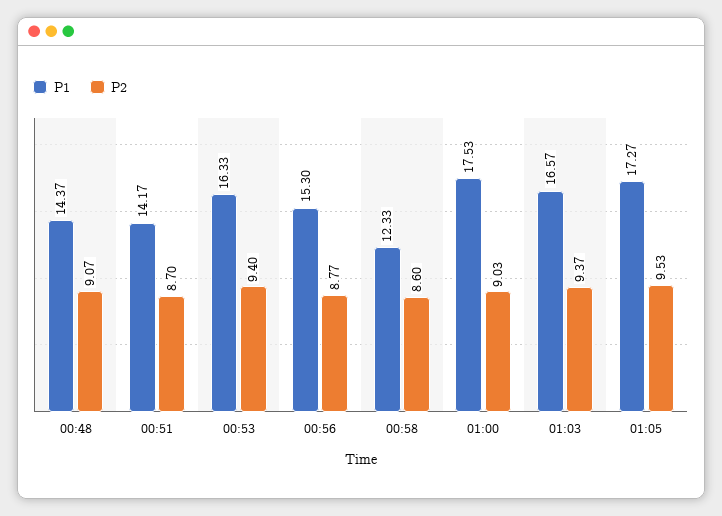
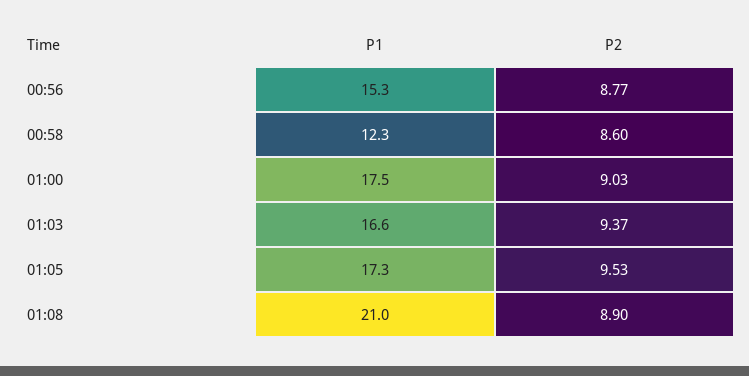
P1, 00:48: 14.37 -> none
P2, 00:48: 9.07 -> none
P1, 00:51: 14.17 -> none
P2, 00:51: 8.7 -> none
P1, 00:53: 16.33 -> none
P2, 00:53: 9.4 -> none
P1, 01:08: none -> 21
P2, 01:08: none -> 8.9

